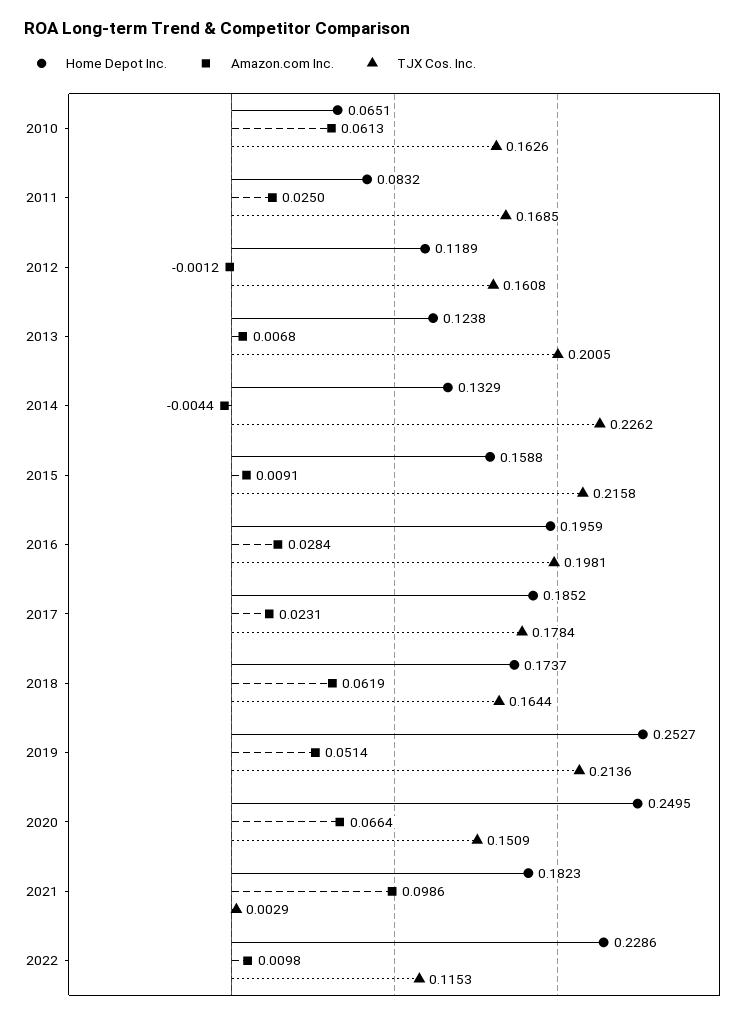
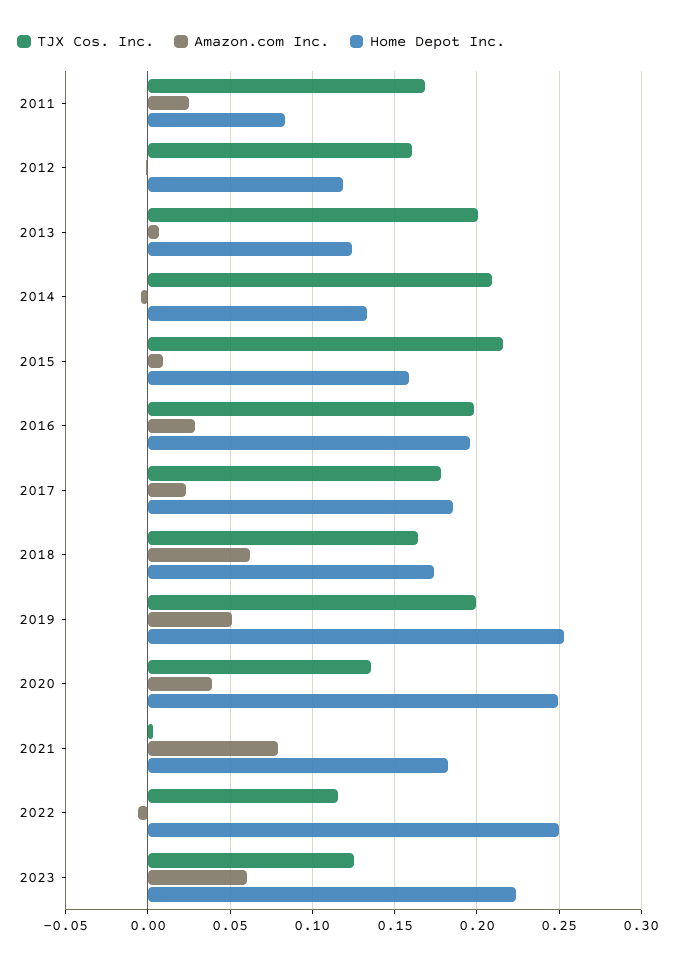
Home Depot Inc., 2010: 0.0651 -> none
Amazon.com Inc., 2010: 0.0613 -> none
TJX Cos. Inc., 2010: 0.1626 -> none
TJX Cos. Inc., 2014: 0.2262 -> 0.21
TJX Cos. Inc., 2019: 0.2136 -> 0.2
Amazon.com Inc., 2020: 0.0664 -> 0.04
TJX Cos. Inc., 2020: 0.1509 -> 0.135
Amazon.com Inc., 2021: 0.0986 -> 0.08
Home Depot Inc., 2022: 0.2286 -> 0.25
Amazon.com Inc., 2022: 0.0098 -> -0.005
TJX Cos. Inc., 2023: none -> 0.125
Amazon.com Inc., 2023: none -> 0.06
Home Depot Inc., 2023: none -> 0.225

